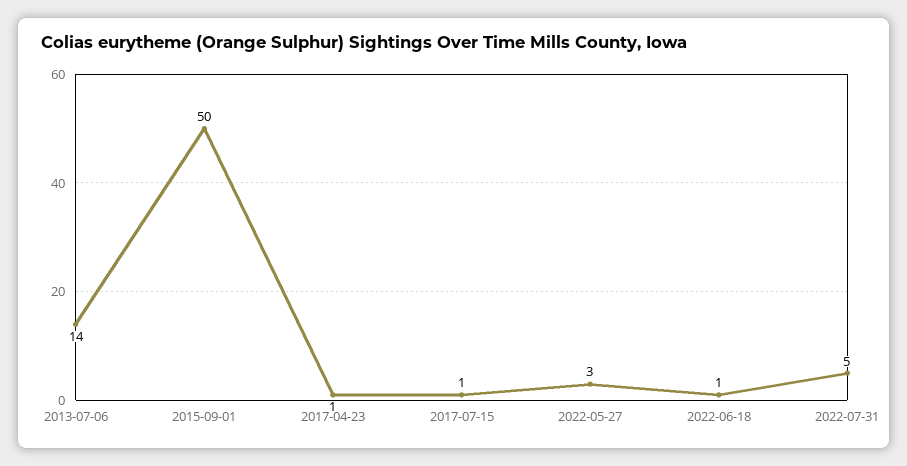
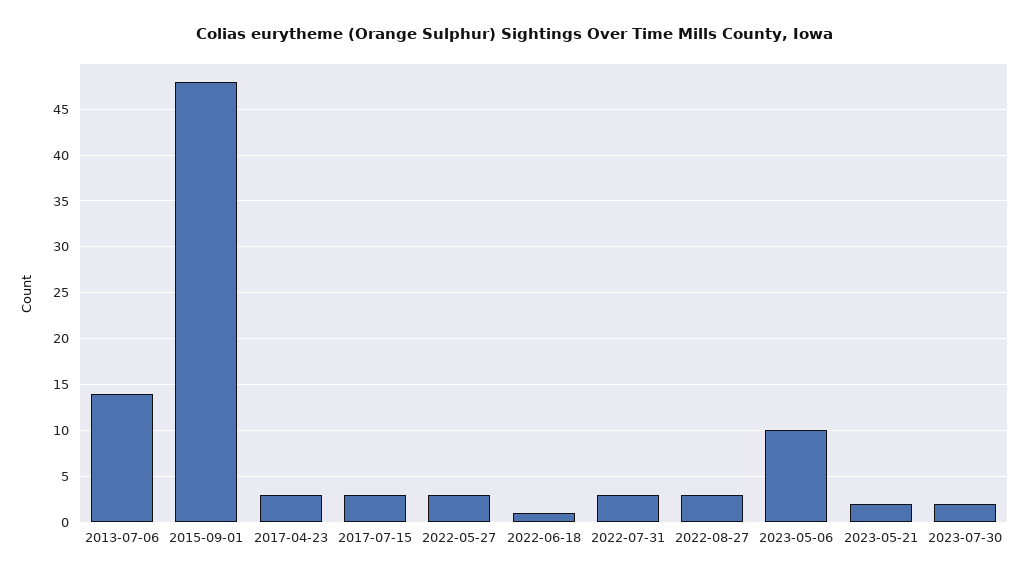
2015-09-01: 50 -> 48
2017-04-23: 1 -> 3
2017-07-15: 1 -> 3
2022-07-31: 5 -> 3
2022-08-27: none -> 3
2023-05-06: none -> 10
2023-05-21: none -> 2
2023-07-30: none -> 2

